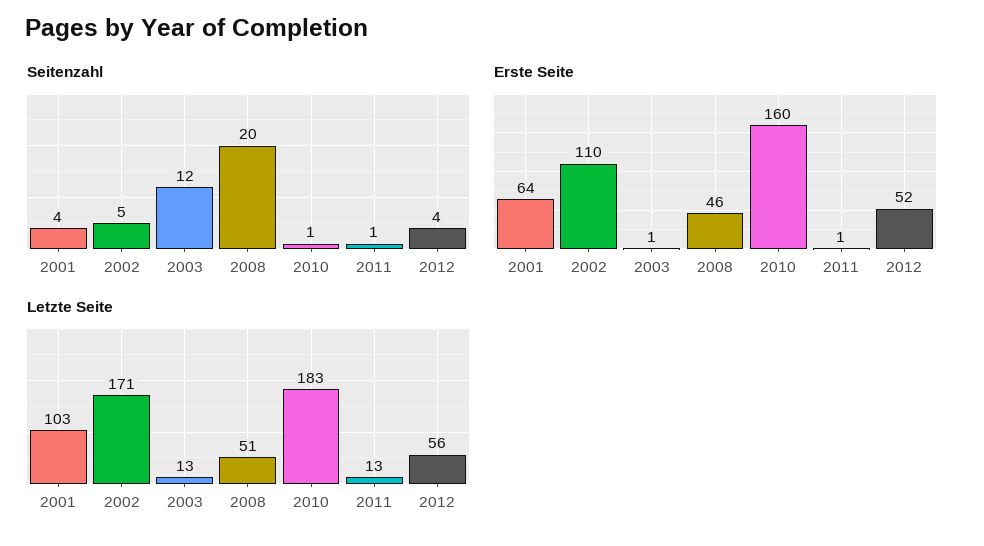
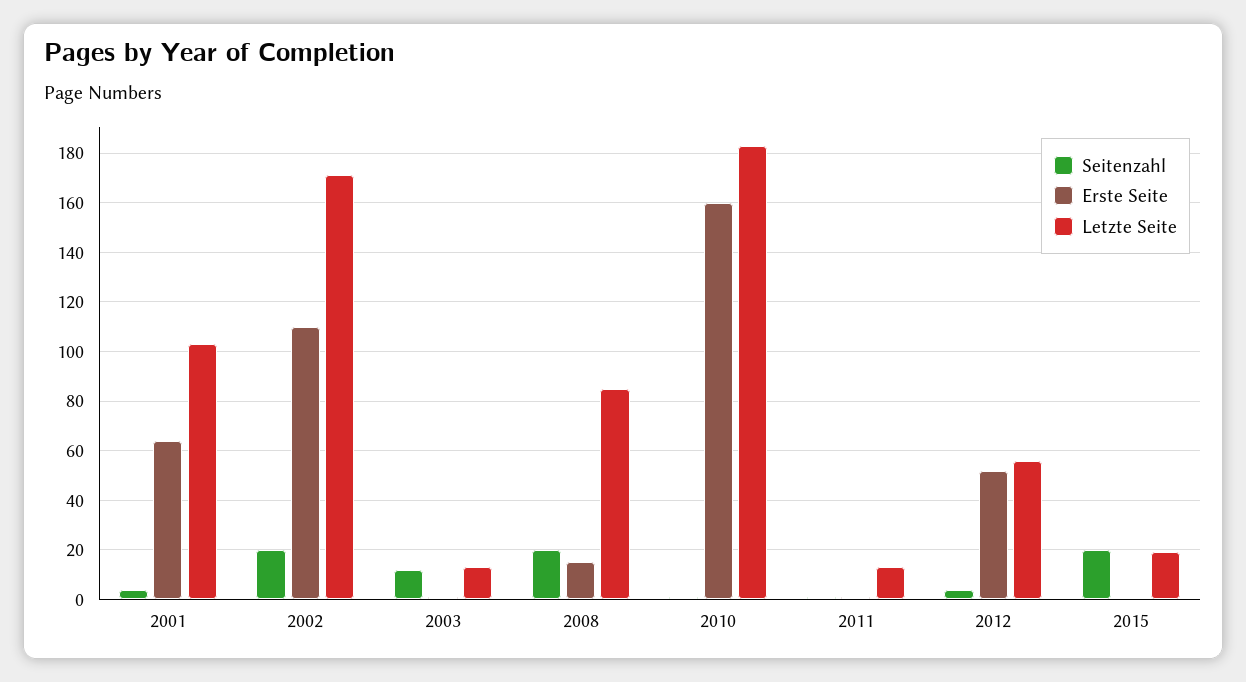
Seitenzahl, 2002: 5 -> 20
Erste Seite, 2008: 46 -> 15
Letzte Seite, 2008: 51 -> 85
Seitenzahl, 2015: none -> 20
Erste Seite, 2015: none -> 0
Letzte Seite, 2015: none -> 20

